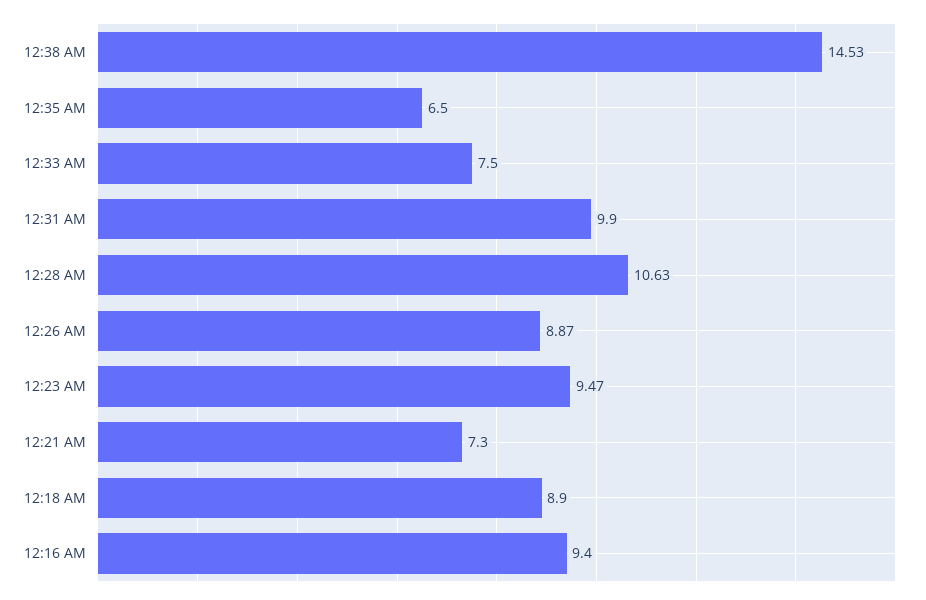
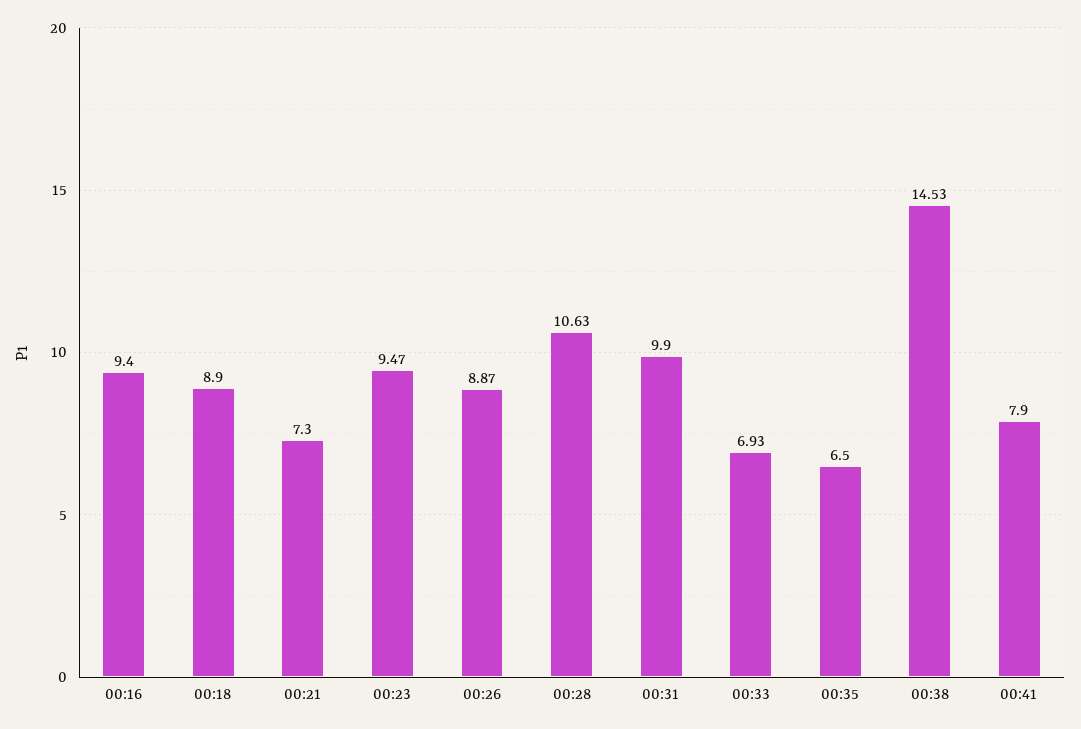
12:33 AM: 7.5 -> 6.93
00:41: none -> 7.9

